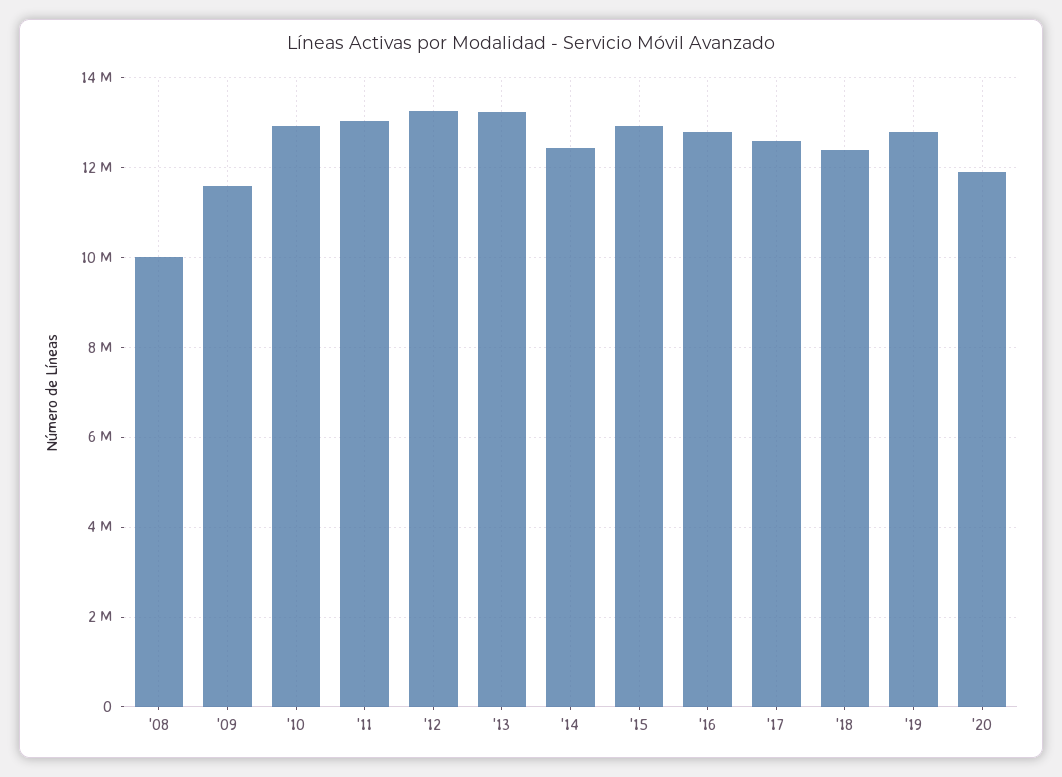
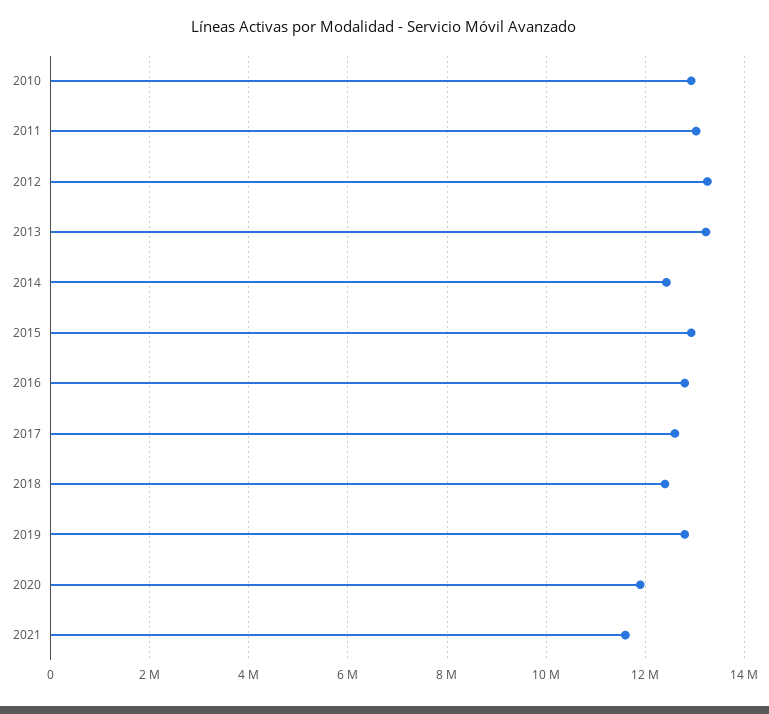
'08: 10000000 -> none
'09: 11600000 -> none
2021: none -> 11600000

